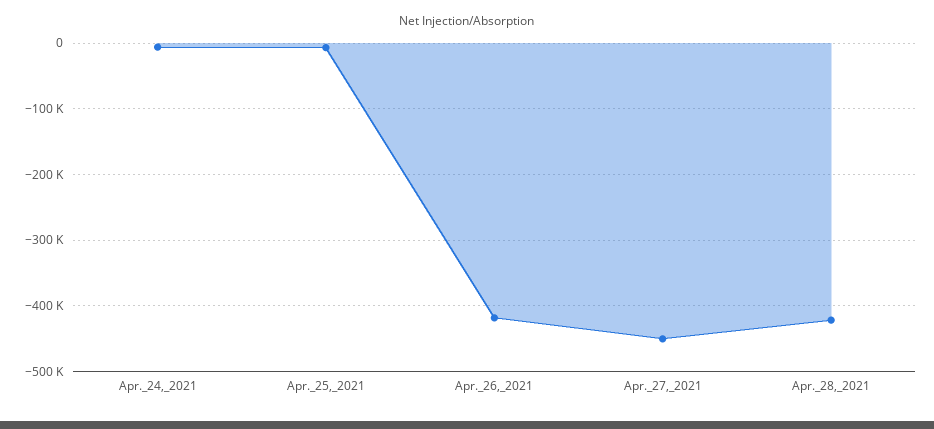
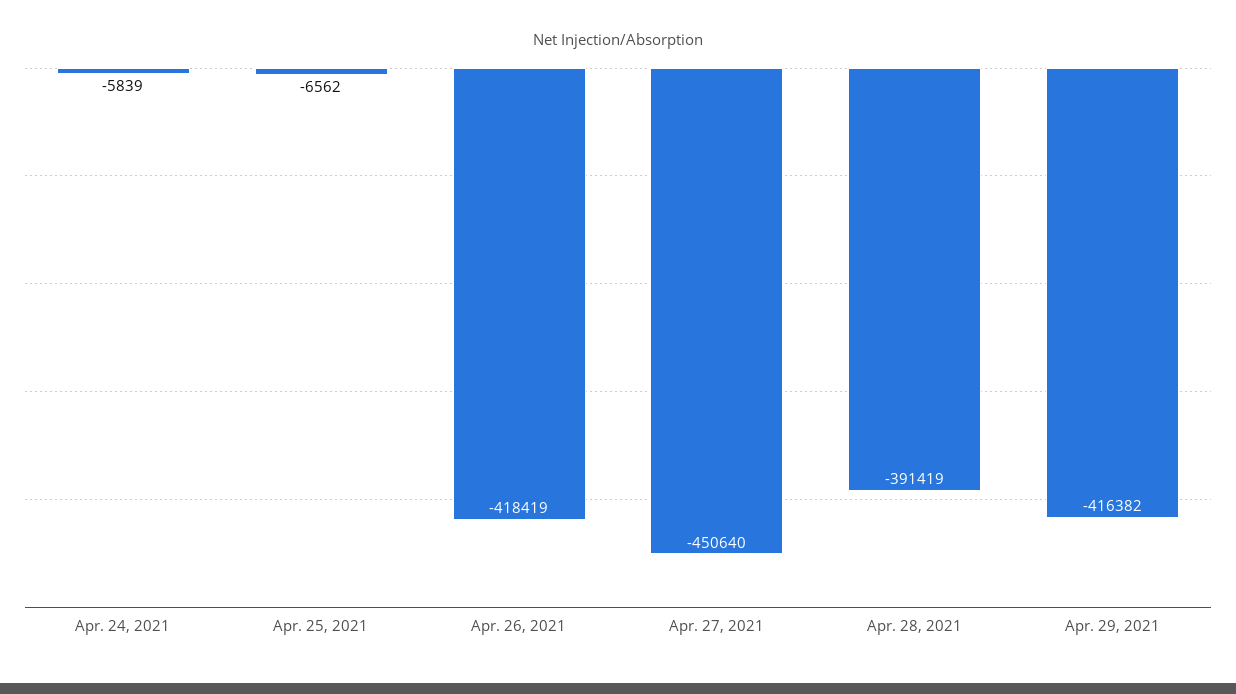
Apr._28,_2021: -420000 -> -391419
Apr. 29, 2021: none -> -416382

